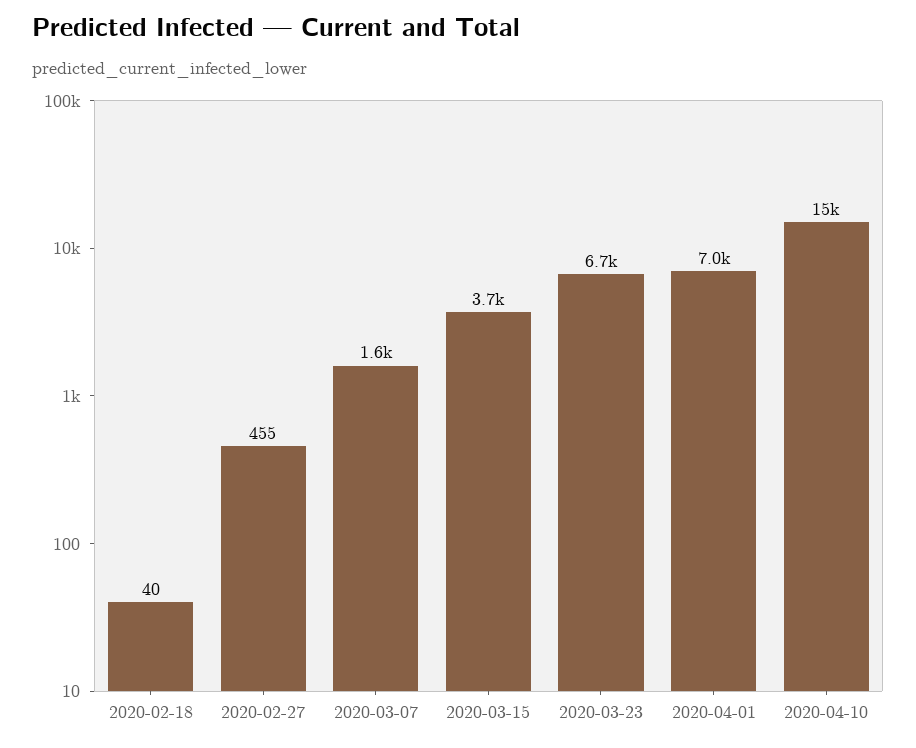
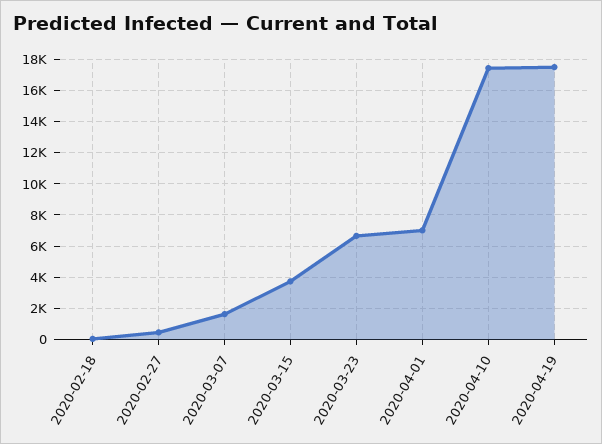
2020-04-10: 15000 -> 17500
2020-04-19: none -> 17500

